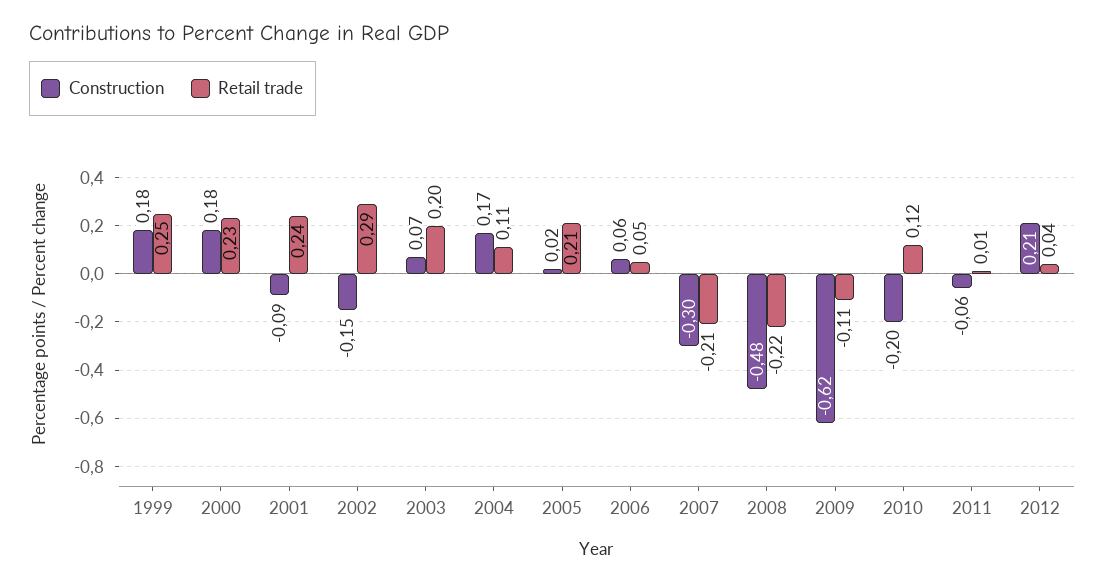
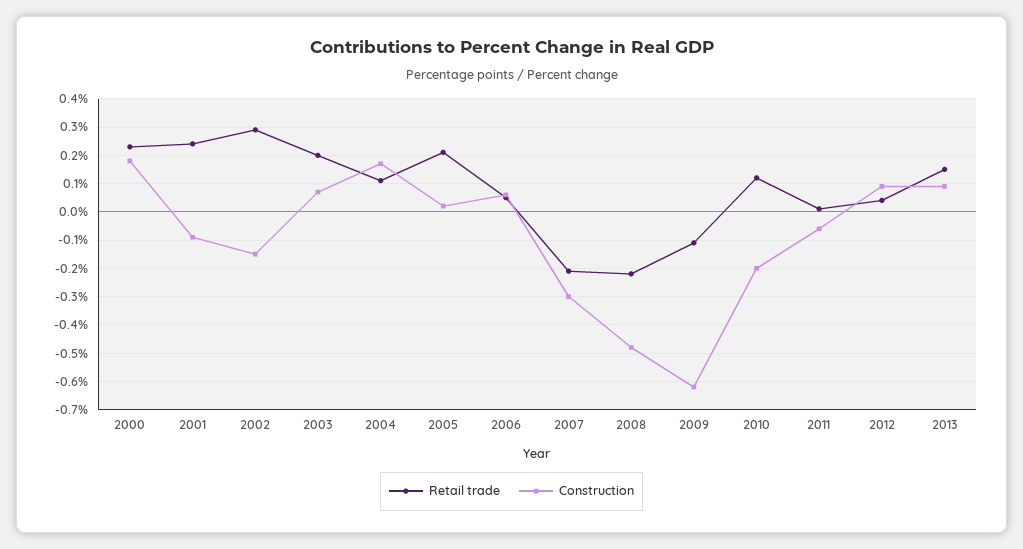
Construction, 1999: 0.18 -> none
Retail trade, 1999: 0.25 -> none
Construction, 2012: 0.21 -> 0.1
Retail trade, 2013: none -> 0.15
Construction, 2013: none -> 0.1

